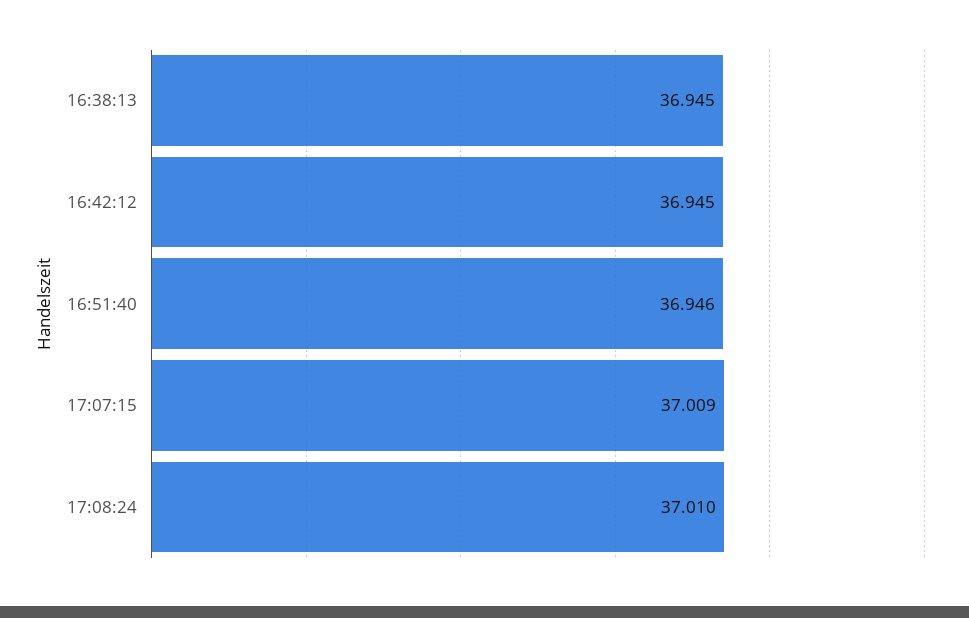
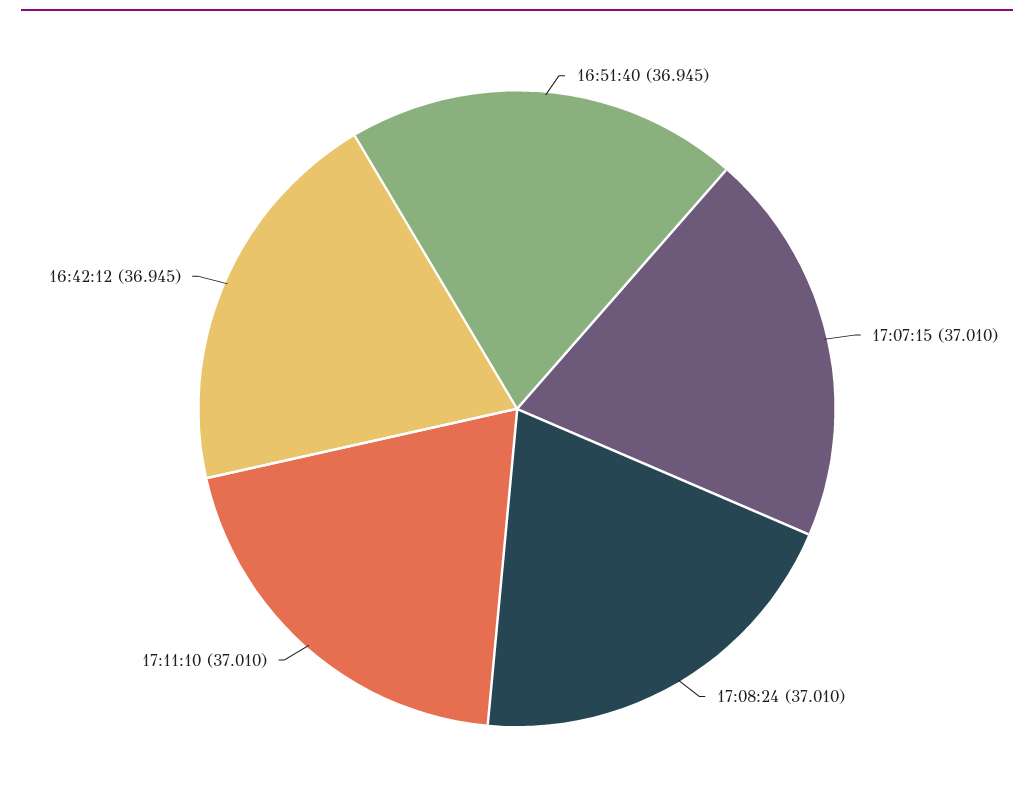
16:38:13: 36.945 -> none
16:51:40: 36.946 -> 36.945
17:07:15: 37.009 -> 37.01
17:11:10: none -> 37.01

